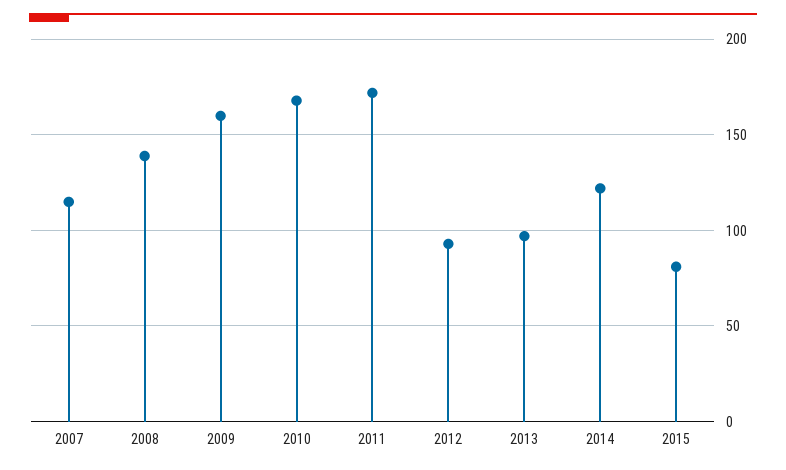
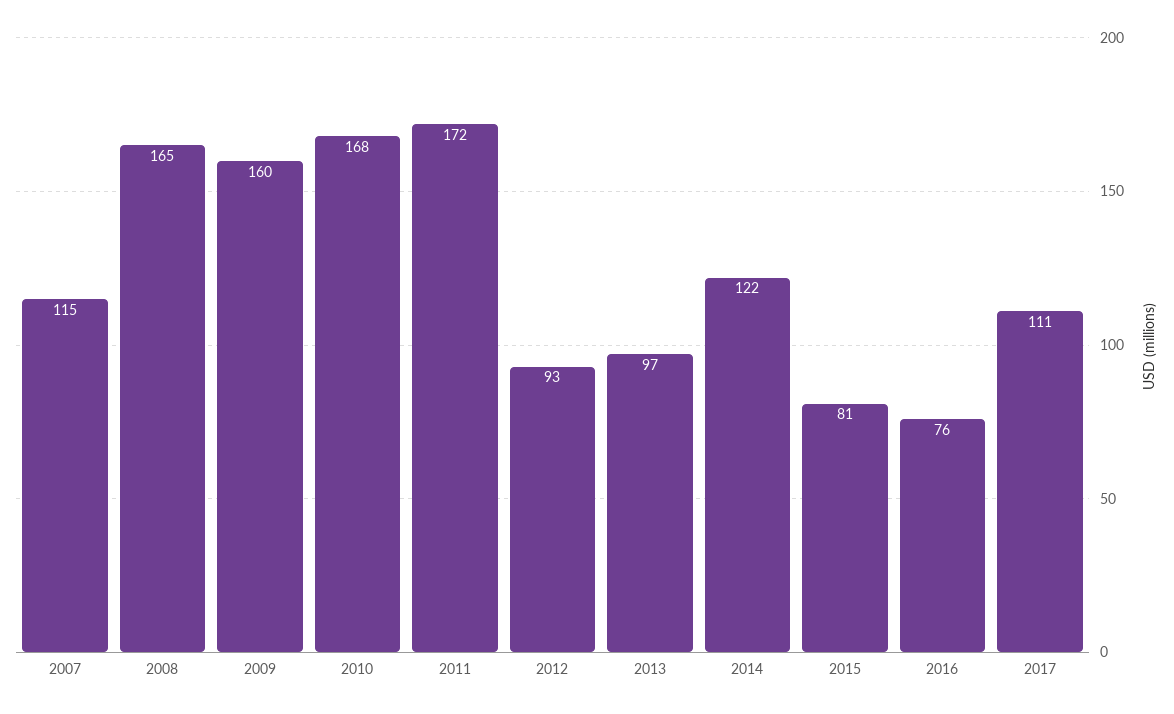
2008: 140 -> 165
2016: none -> 76
2017: none -> 111

